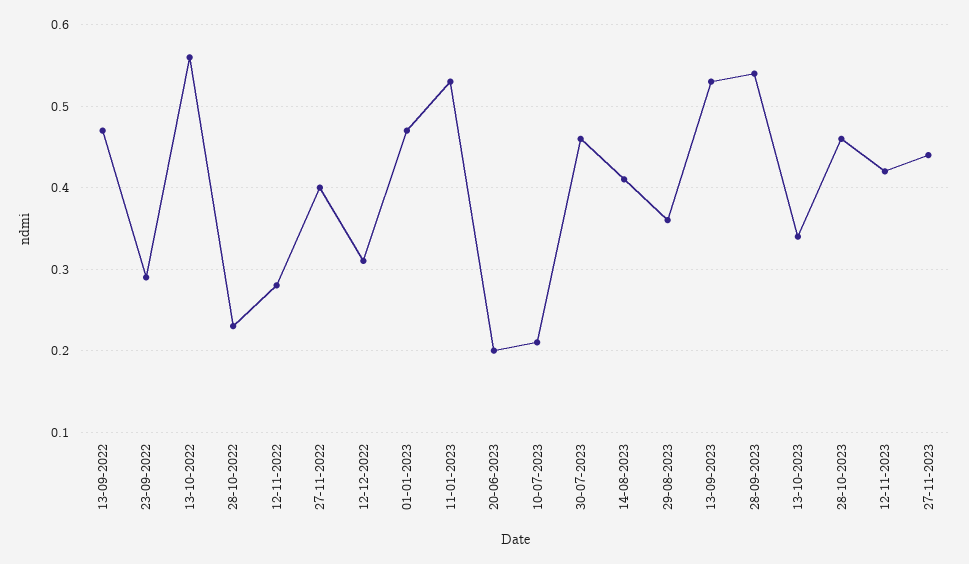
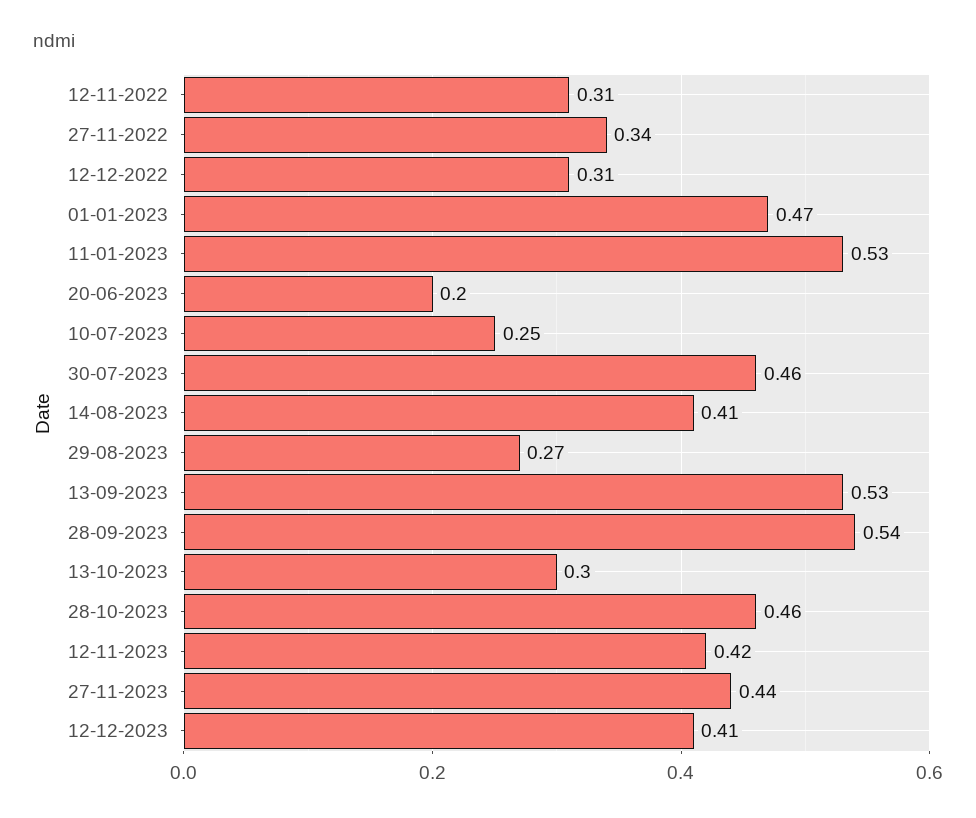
13-09-2022: 0.47 -> none
23-09-2022: 0.29 -> none
13-10-2022: 0.56 -> none
28-10-2022: 0.23 -> none
12-11-2022: 0.28 -> 0.31
27-11-2022: 0.4 -> 0.34
10-07-2023: 0.21 -> 0.25
29-08-2023: 0.36 -> 0.27
13-10-2023: 0.34 -> 0.3
12-12-2023: none -> 0.41

